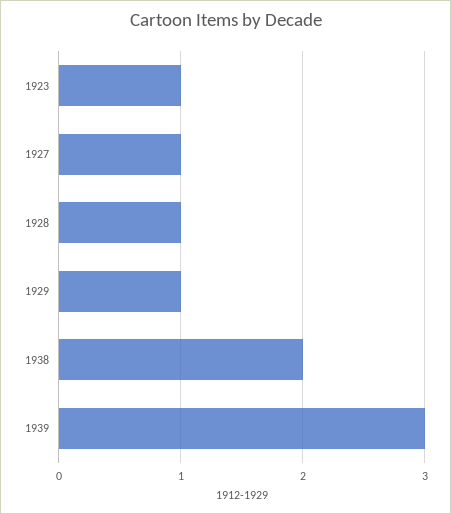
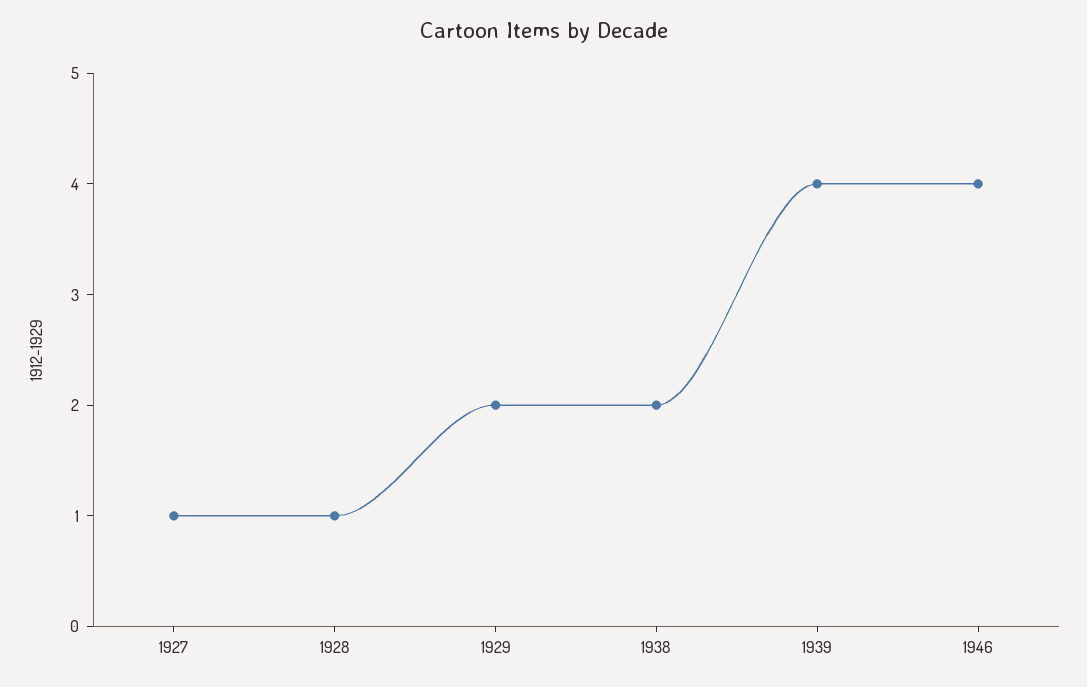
1923: 1 -> none
1929: 1 -> 2
1939: 3 -> 4
1946: none -> 4

